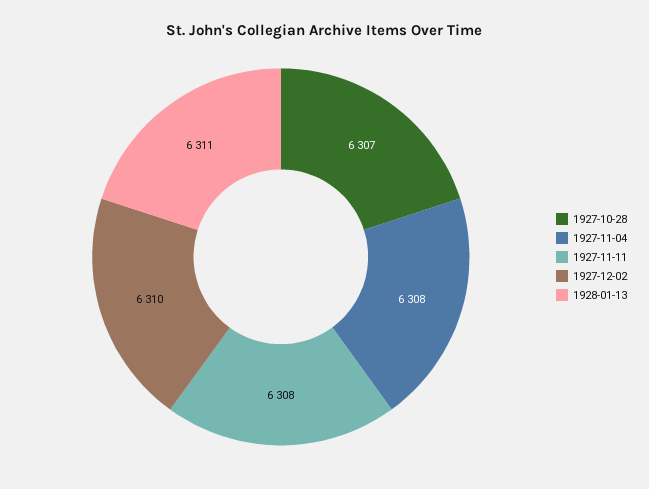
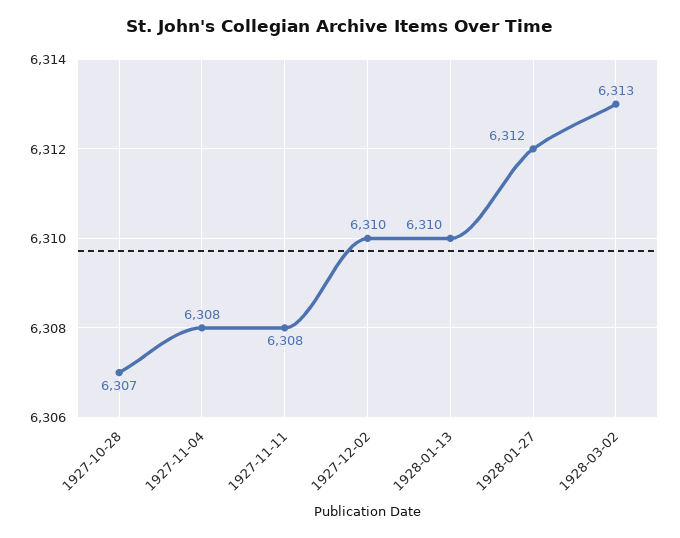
1928-01-13: 6311 -> 6310
1928-01-27: none -> 6312
1928-03-02: none -> 6313

